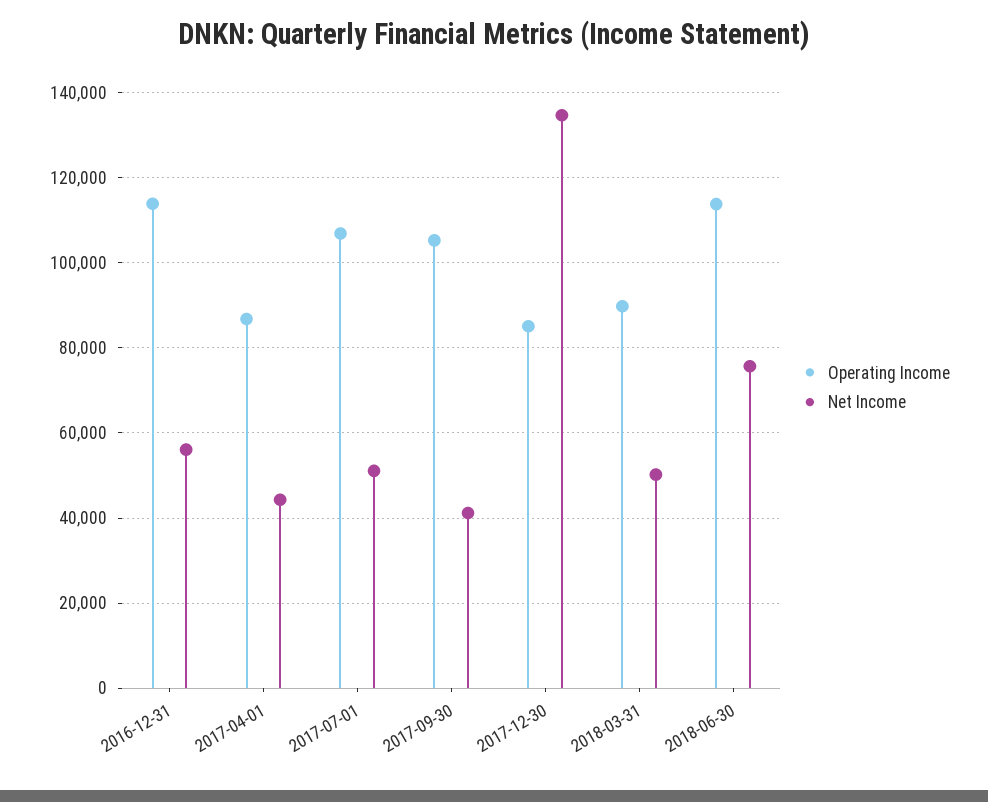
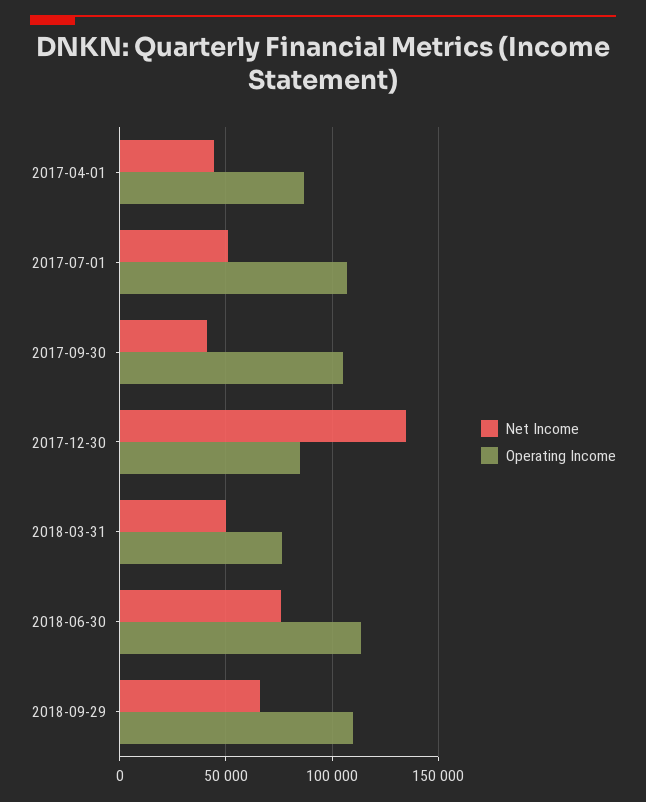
Operating Income, 2016-12-31: 114000 -> none
Net Income, 2016-12-31: 56000 -> none
Operating Income, 2018-03-31: 90000 -> 75000
Net Income, 2018-09-29: none -> 65000
Operating Income, 2018-09-29: none -> 110000

